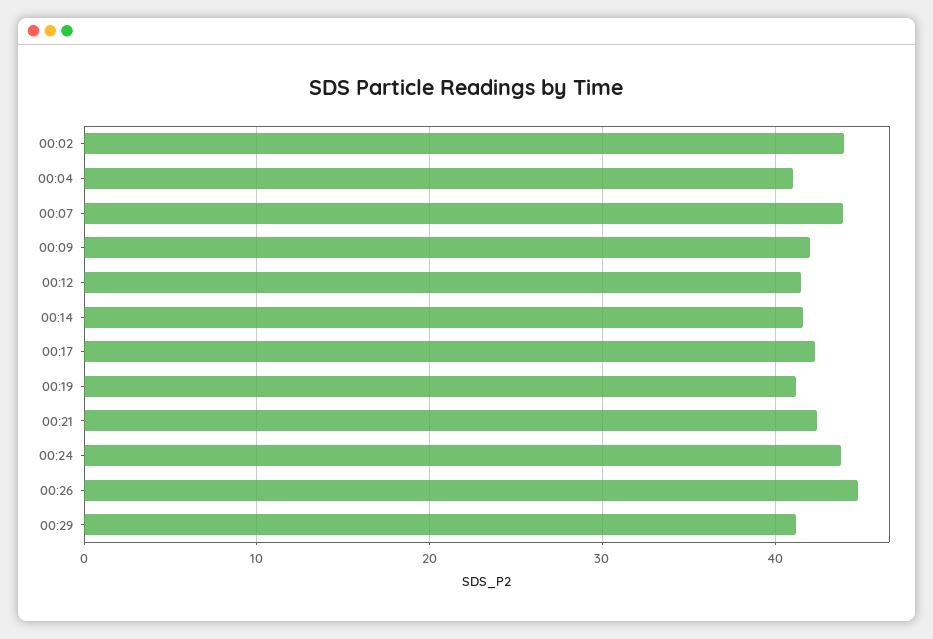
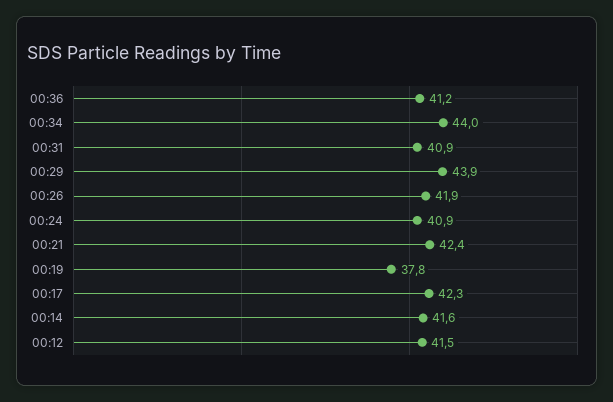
00:02: 44 -> none
00:04: 41 -> none
00:07: 44 -> none
00:09: 42 -> none
00:19: 41 -> 37.8
00:24: 44 -> 40.9
00:26: 45 -> 41.9
00:29: 41 -> 43.9
00:36: none -> 41.2
00:34: none -> 44
00:31: none -> 40.9

